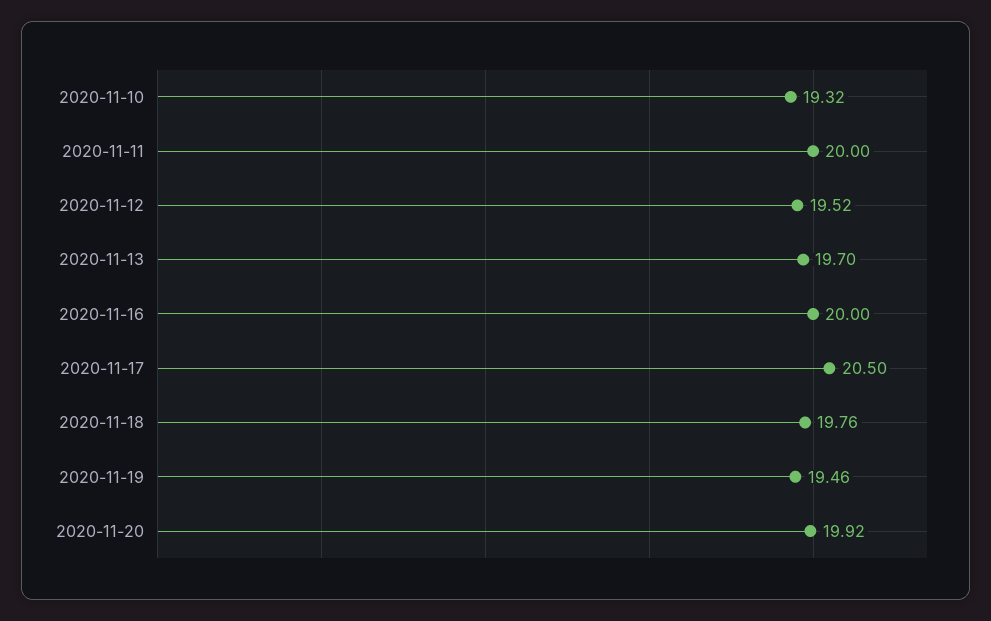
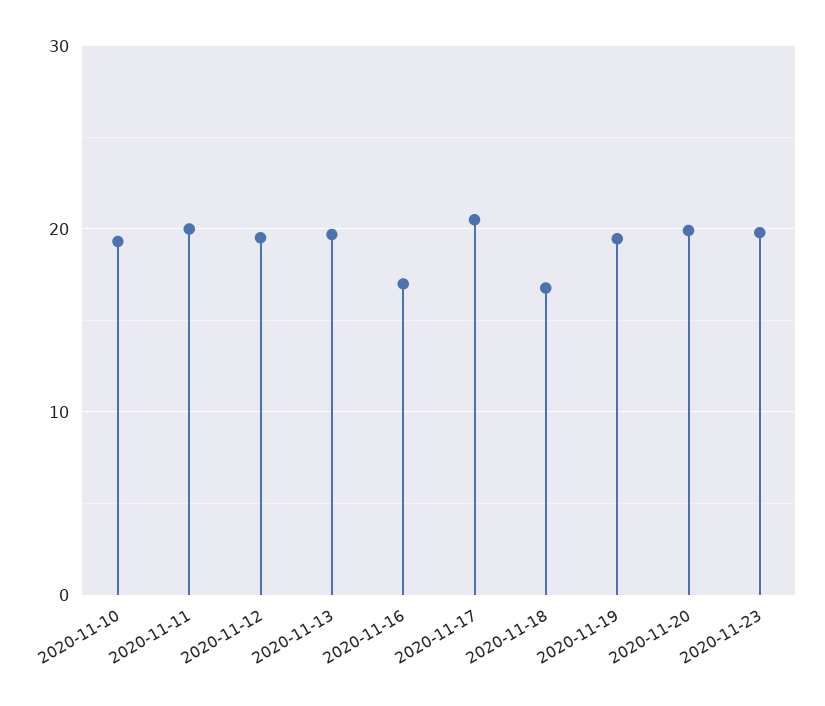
2020-11-16: 20 -> 17
2020-11-18: 19.76 -> 17
2020-11-23: none -> 20

